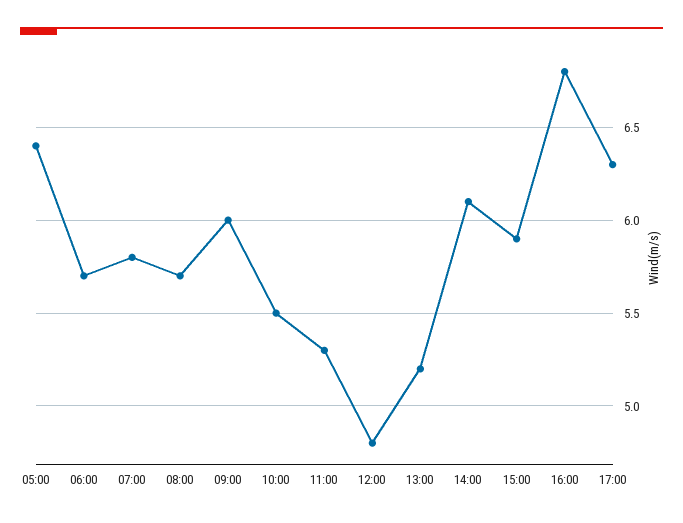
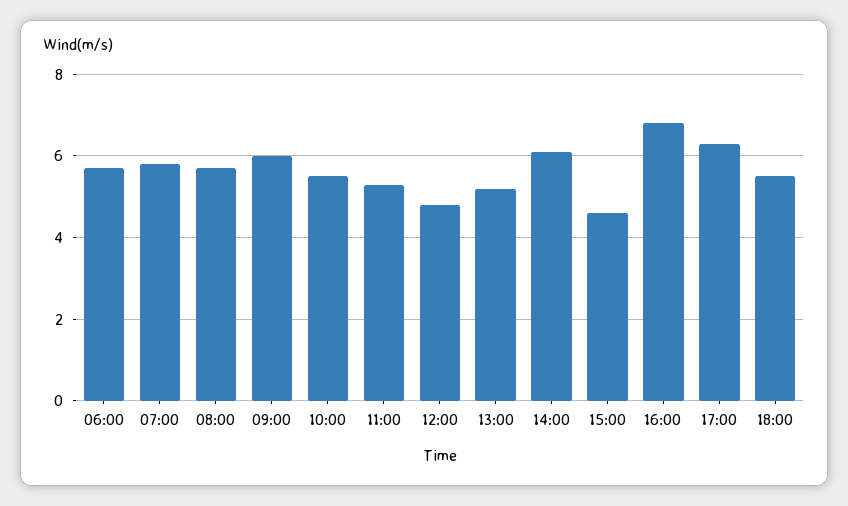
05:00: 6.4 -> none
15:00: 5.9 -> 4.5
18:00: none -> 5.5

